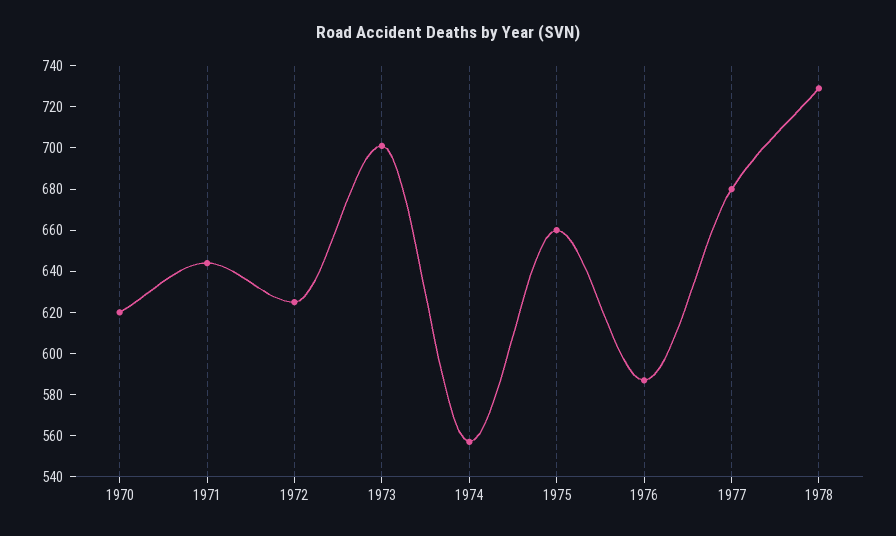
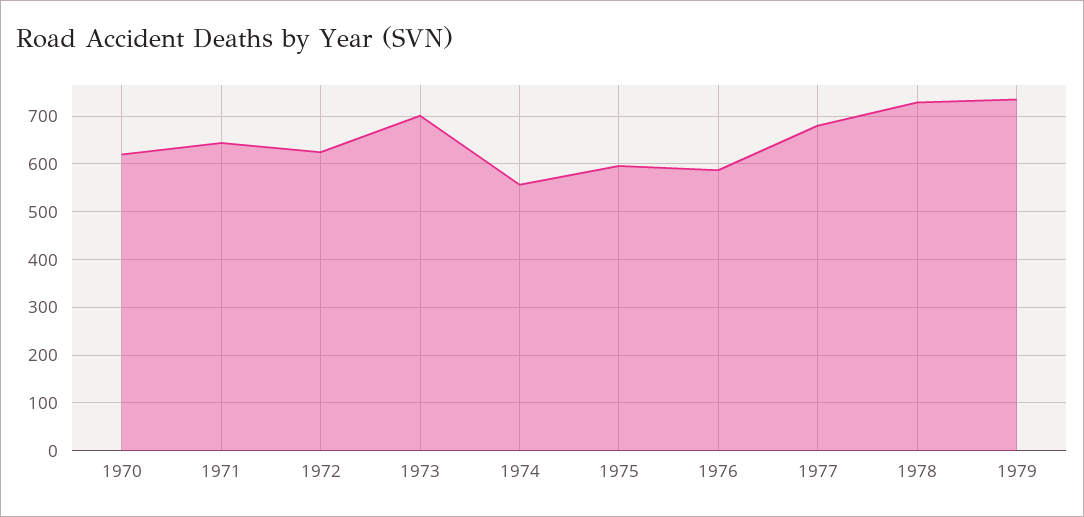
1975: 660 -> 600
1979: none -> 740

